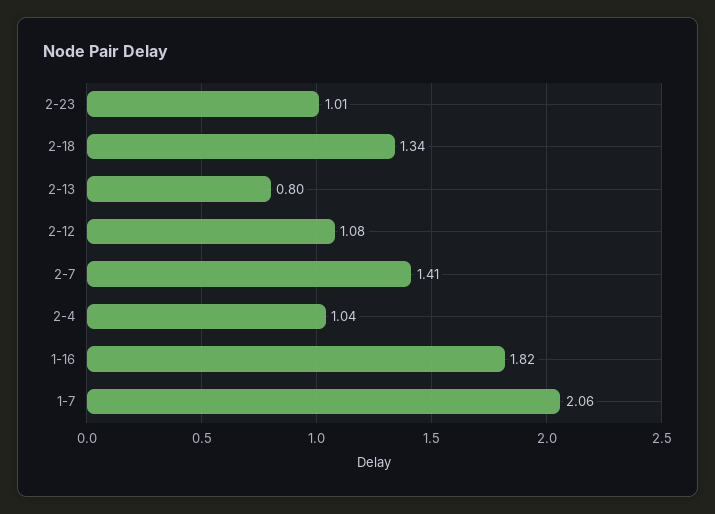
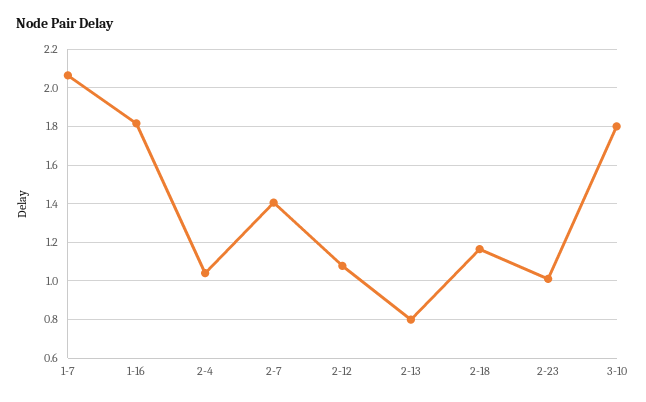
2-18: 1.34 -> 1.15
3-10: none -> 1.8

